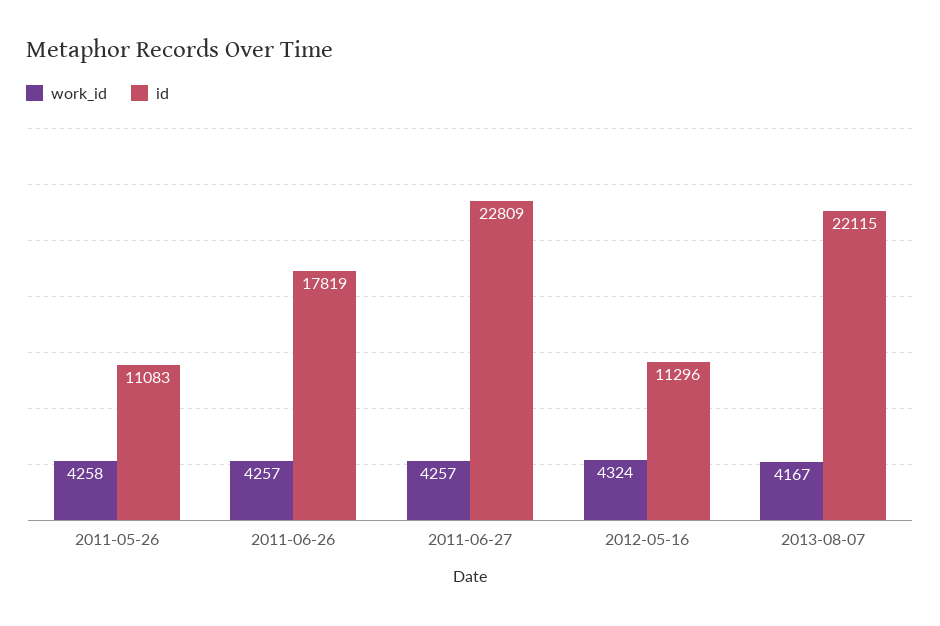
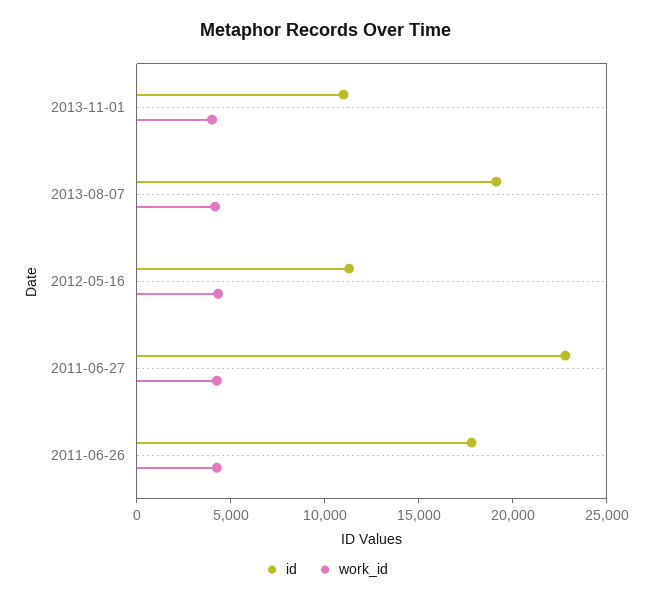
work_id, 2011-05-26: 4258 -> none
id, 2011-05-26: 11083 -> none
id, 2013-08-07: 22115 -> 19000
id, 2013-11-01: none -> 11000
work_id, 2013-11-01: none -> 4000

